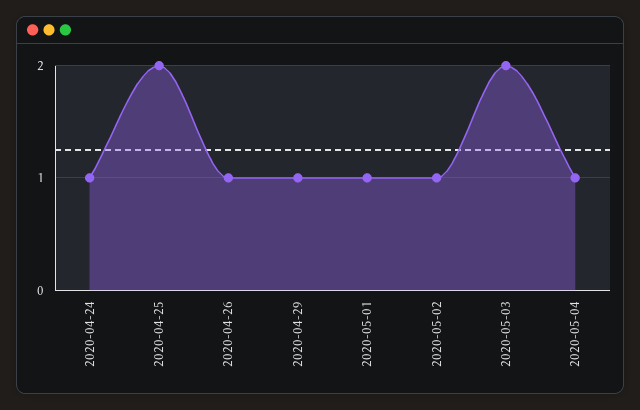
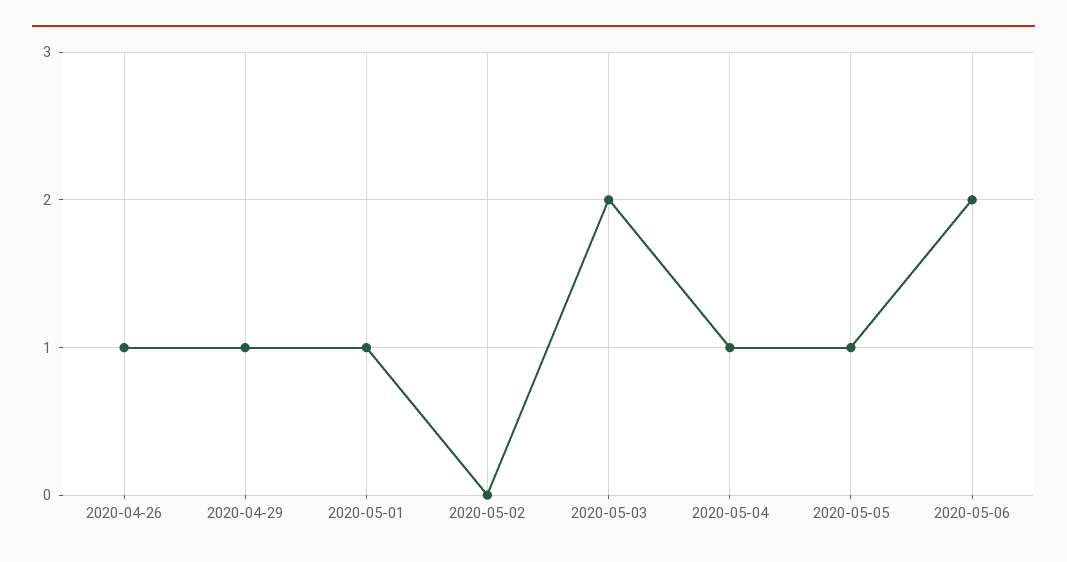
2020-04-24: 1 -> none
2020-04-25: 2 -> none
2020-05-02: 1 -> 0
2020-05-05: none -> 1
2020-05-06: none -> 2

